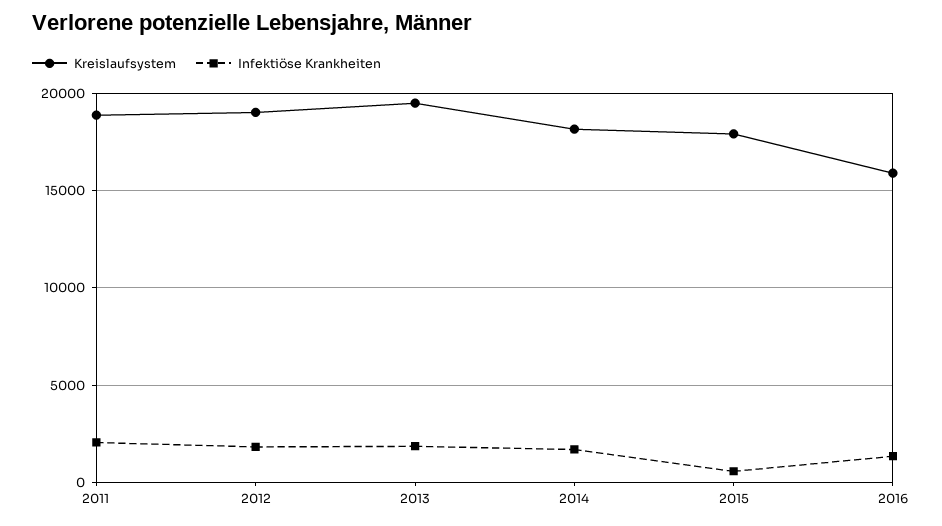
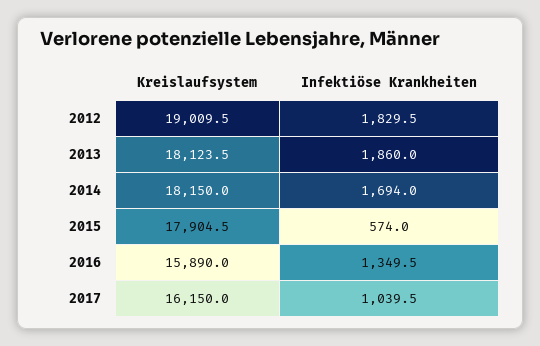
Kreislaufsystem, 2011: 19000 -> none
Infektiöse Krankheiten, 2011: 2000 -> none
Kreislaufsystem, 2013: 19500 -> 18123.5
Kreislaufsystem, 2017: none -> 16150
Infektiöse Krankheiten, 2017: none -> 1039.5

